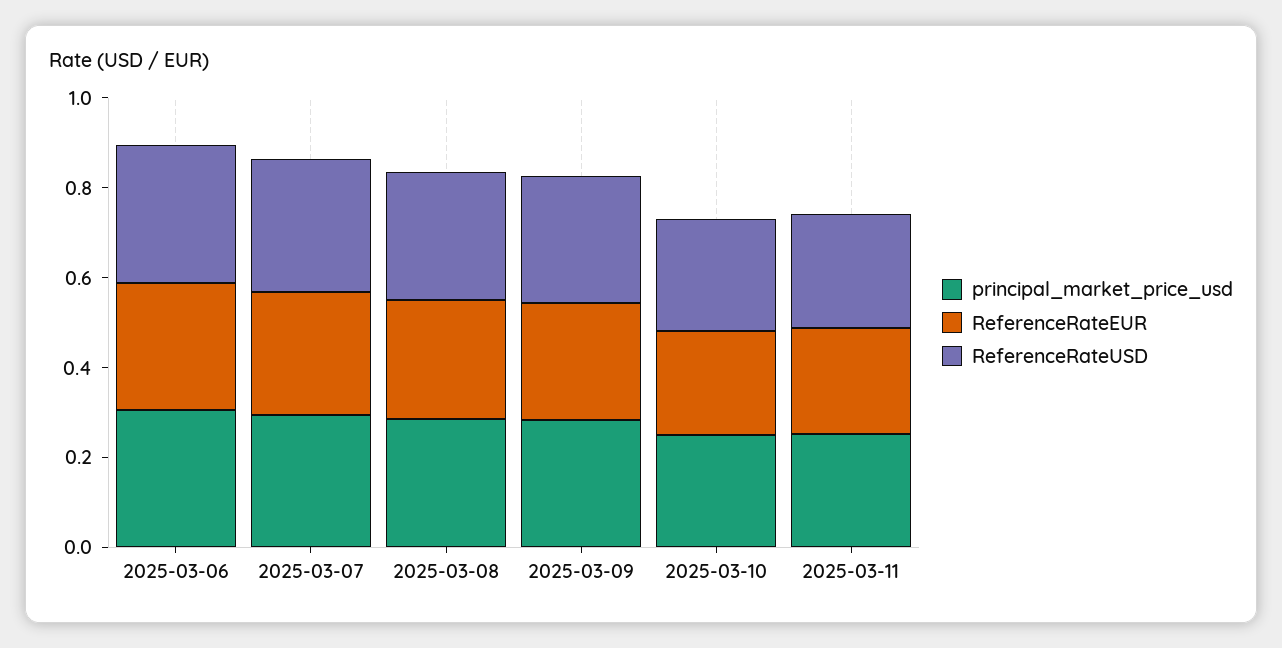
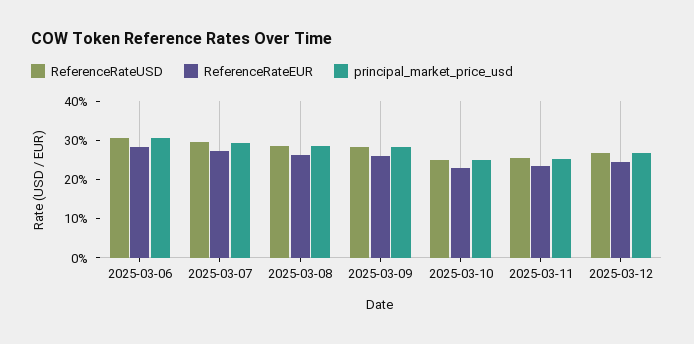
ReferenceRateUSD, 2025-03-12: none -> 0.275
ReferenceRateEUR, 2025-03-12: none -> 0.25
principal_market_price_usd, 2025-03-12: none -> 0.275

